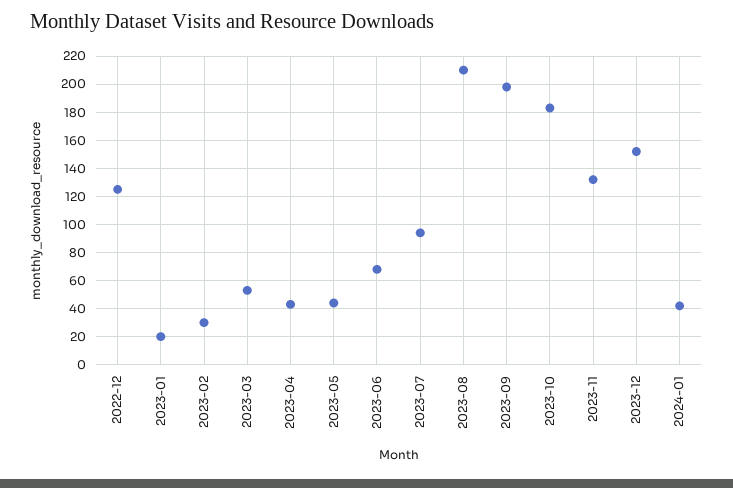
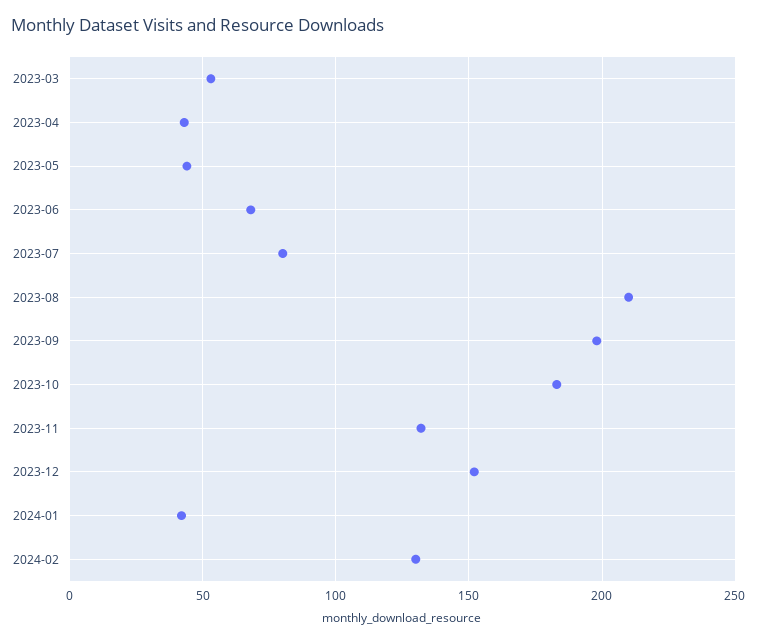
2022-12: 125 -> none
2023-01: 20 -> none
2023-02: 30 -> none
2023-07: 95 -> 80
2024-02: none -> 130

